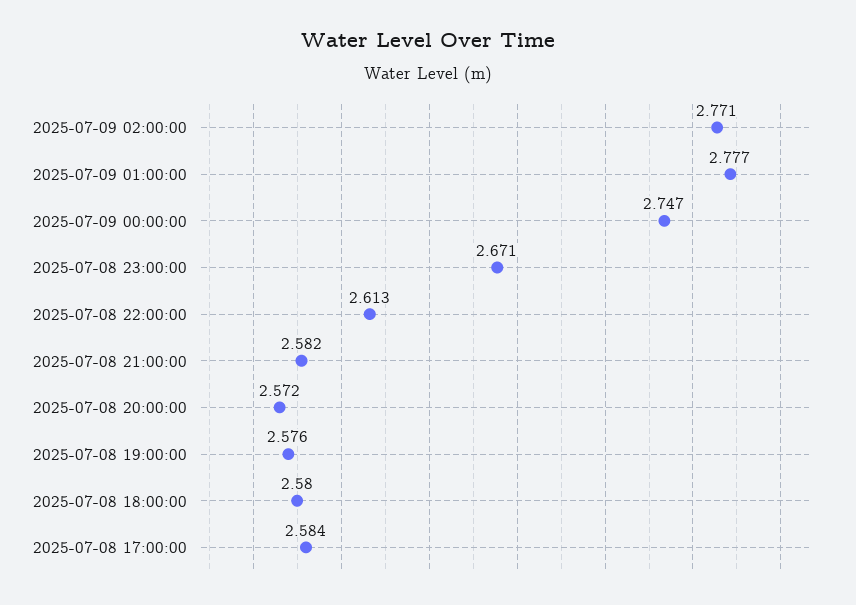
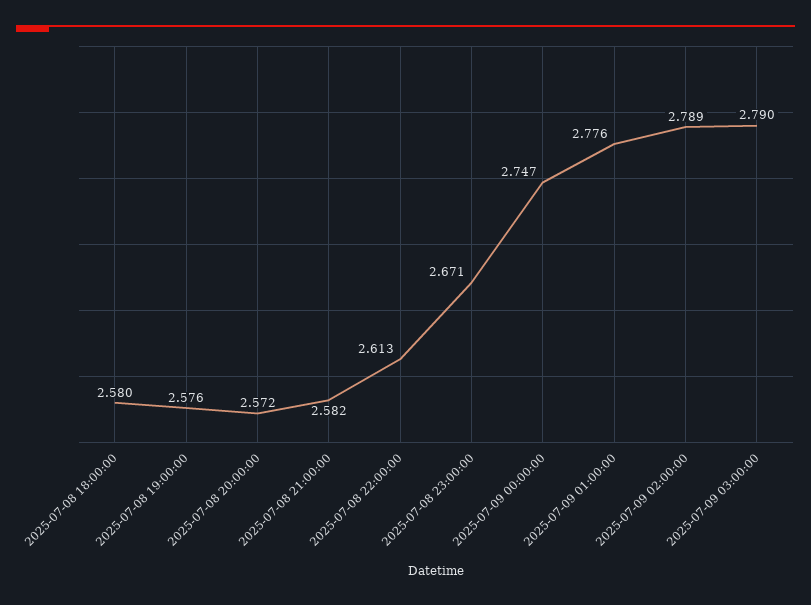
2025-07-09 02:00:00: 2.771 -> 2.789
2025-07-09 01:00:00: 2.777 -> 2.776
2025-07-08 17:00:00: 2.584 -> none
2025-07-09 03:00:00: none -> 2.79

